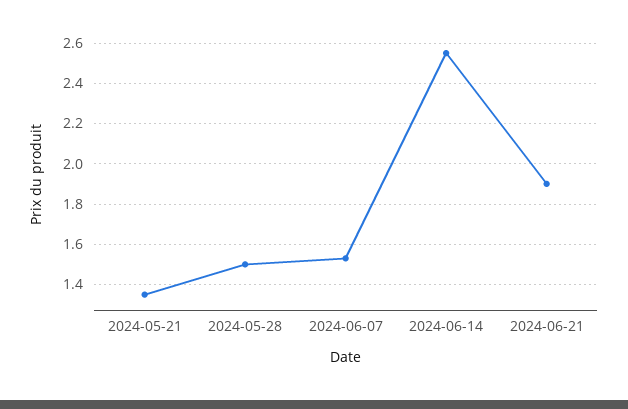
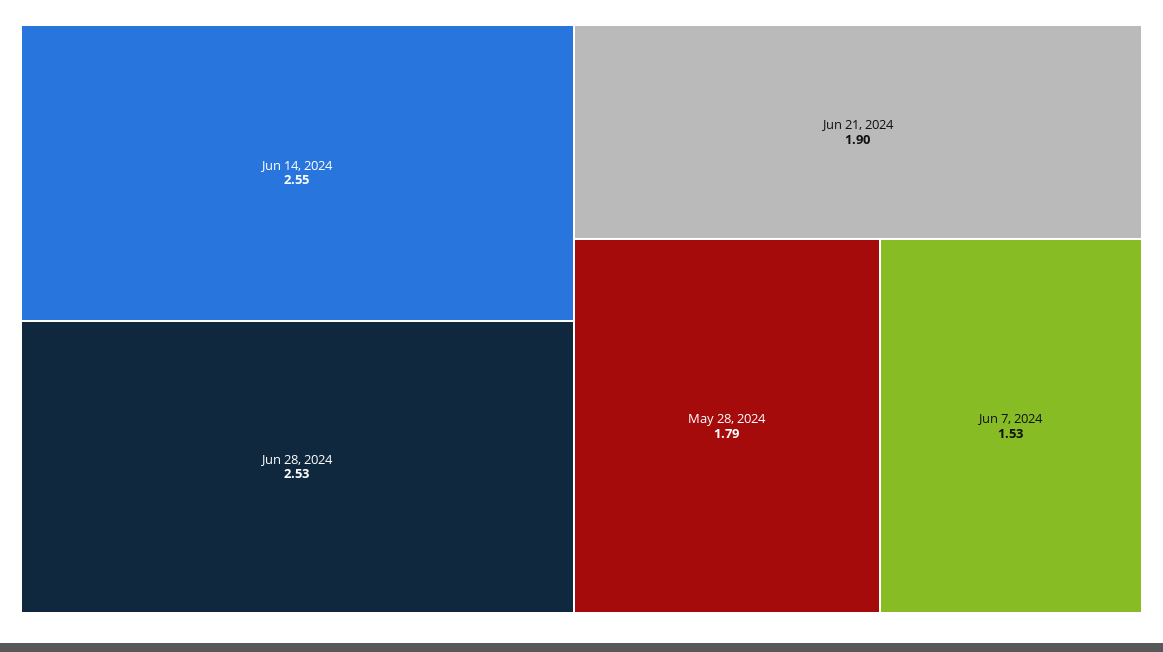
2024-05-21: 1.35 -> none
2024-05-28: 1.5 -> 1.79
Jun 28, 2024: none -> 2.53

